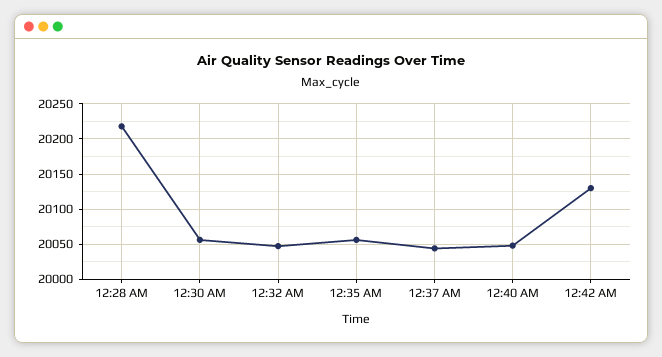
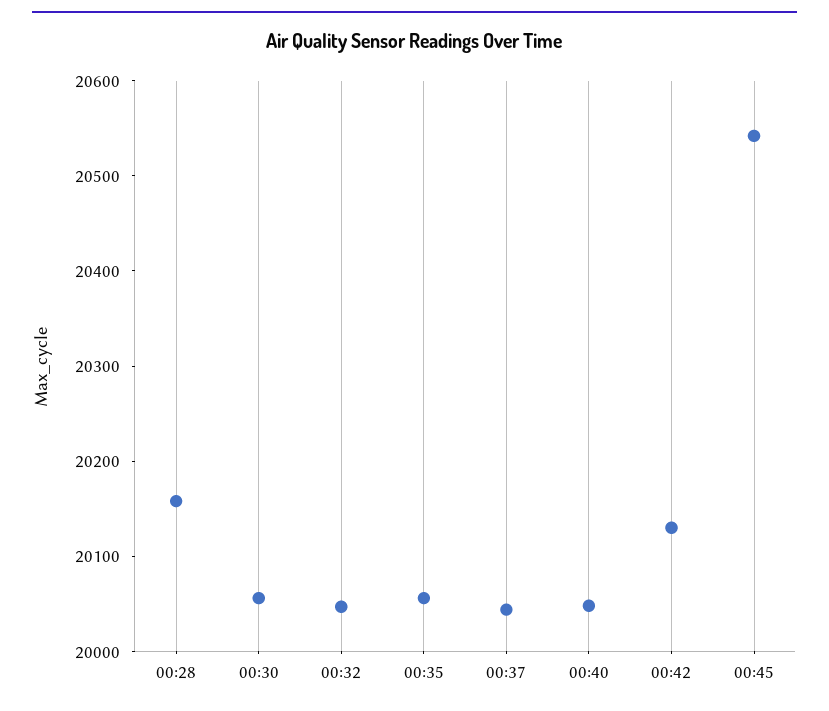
12:28 AM: 20220 -> 20160
00:45: none -> 20540

